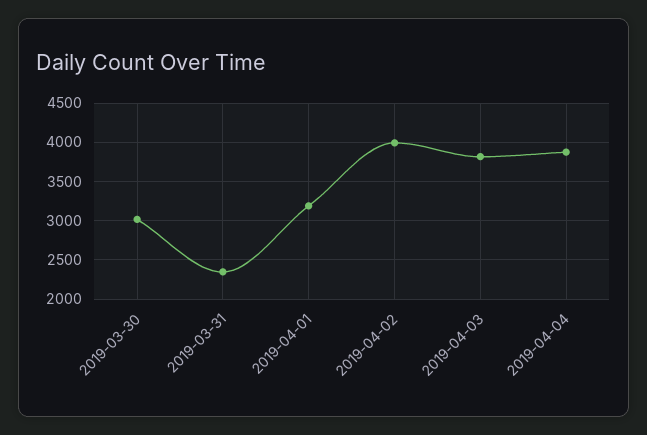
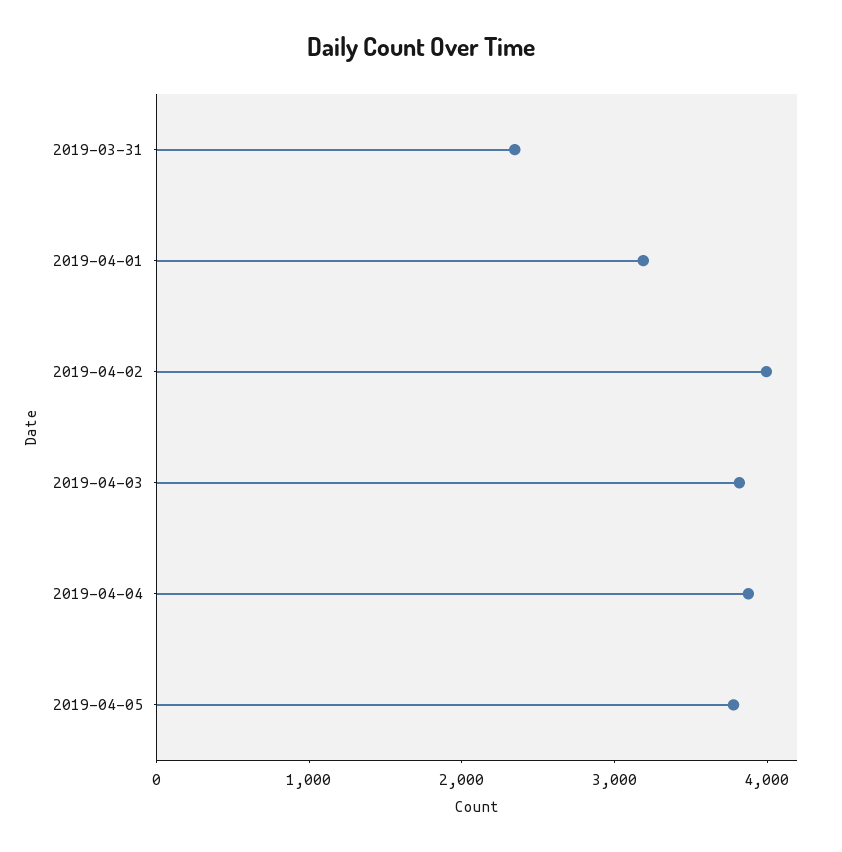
2019-03-30: 3000 -> none
2019-04-05: none -> 3800

